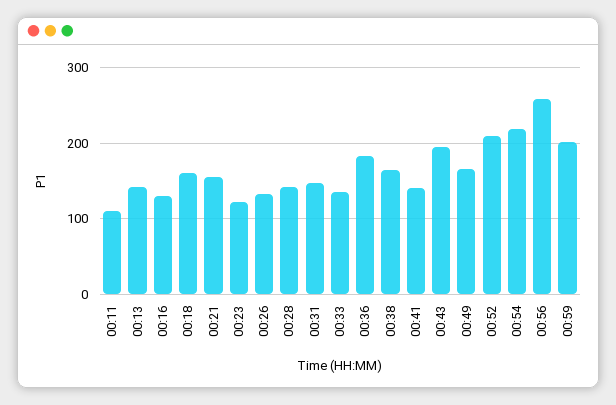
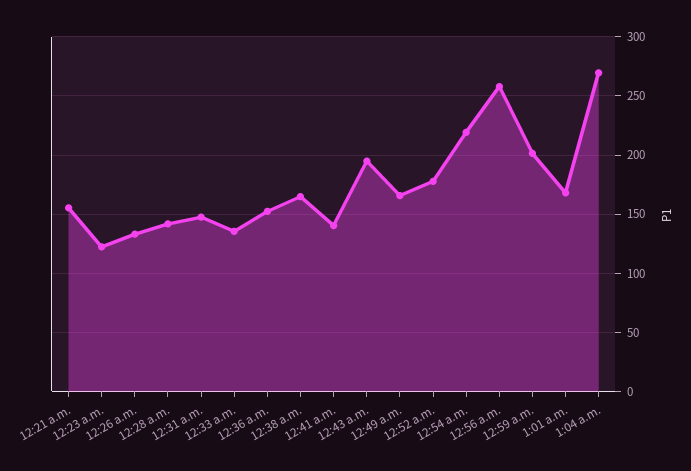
00:11: 110 -> none
00:13: 140 -> none
00:16: 130 -> none
00:18: 160 -> none
00:36: 180 -> 150
00:52: 210 -> 180
1:01 a.m.: none -> 170
1:04 a.m.: none -> 270

